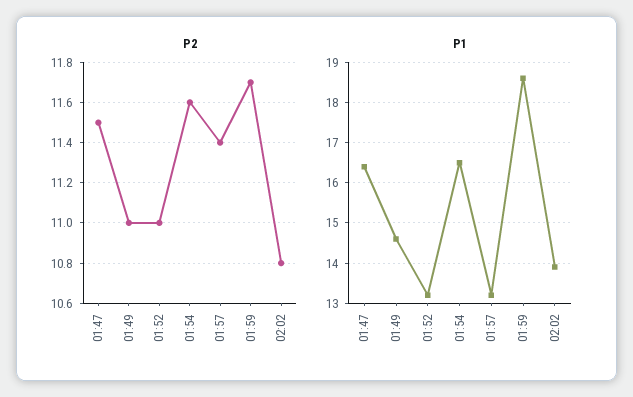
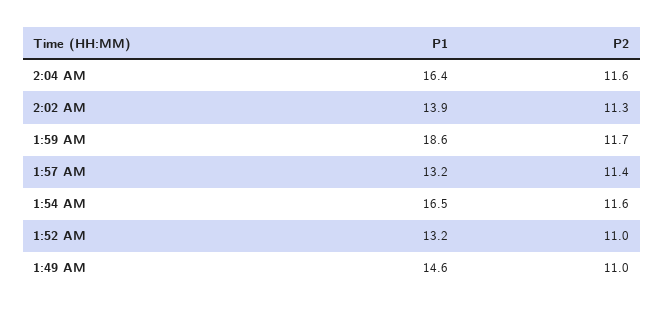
P2, 01:47: 11.5 -> none
P2, 02:02: 10.8 -> 11.3
P1, 01:47: 16.5 -> none
P1, 2:04 AM: none -> 16.4
P2, 2:04 AM: none -> 11.6

